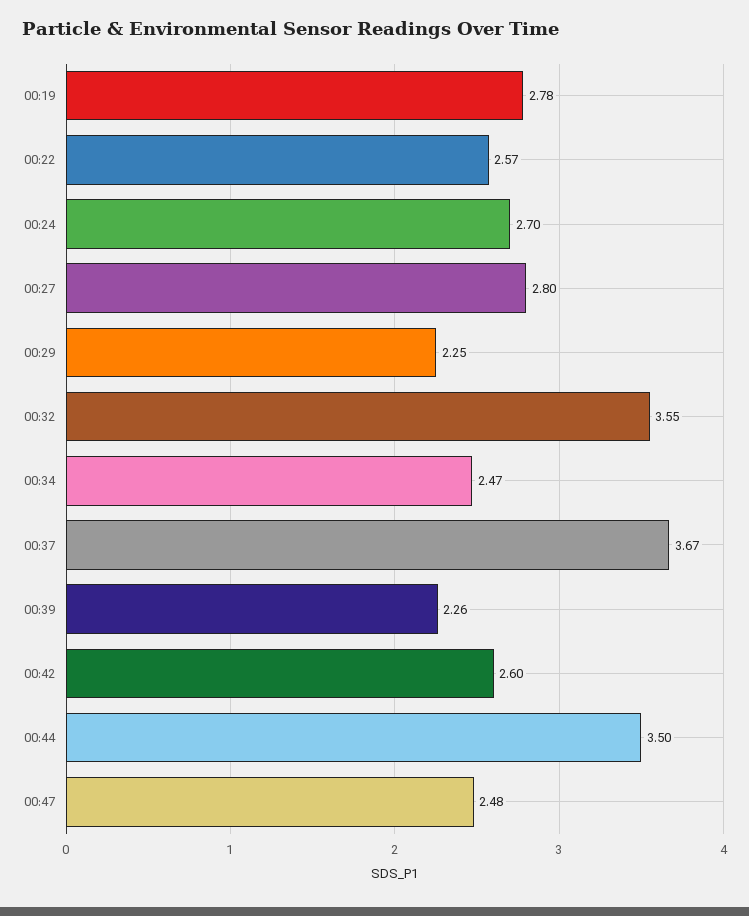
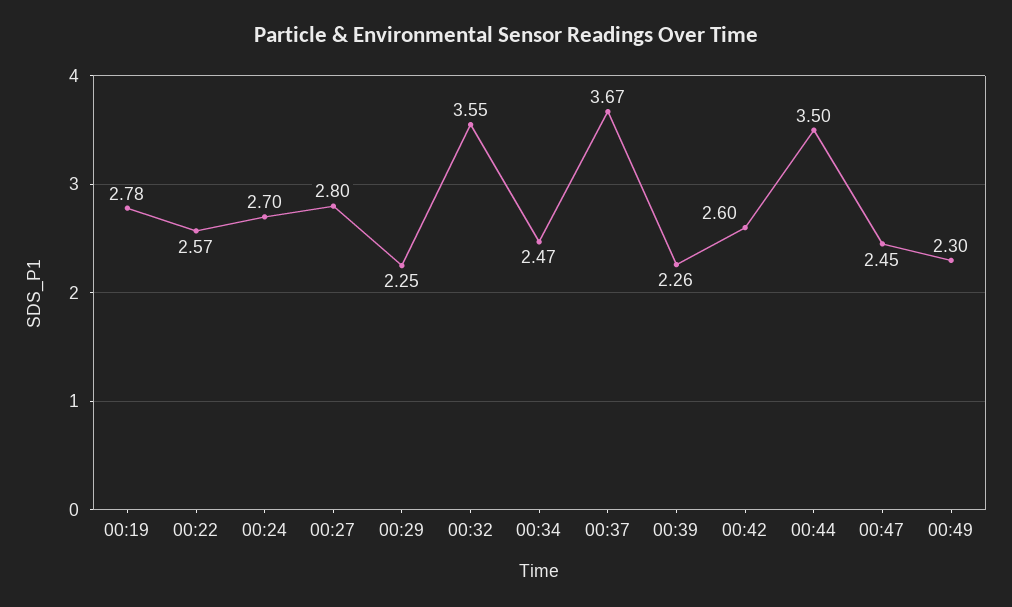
00:47: 2.48 -> 2.45
00:49: none -> 2.3

